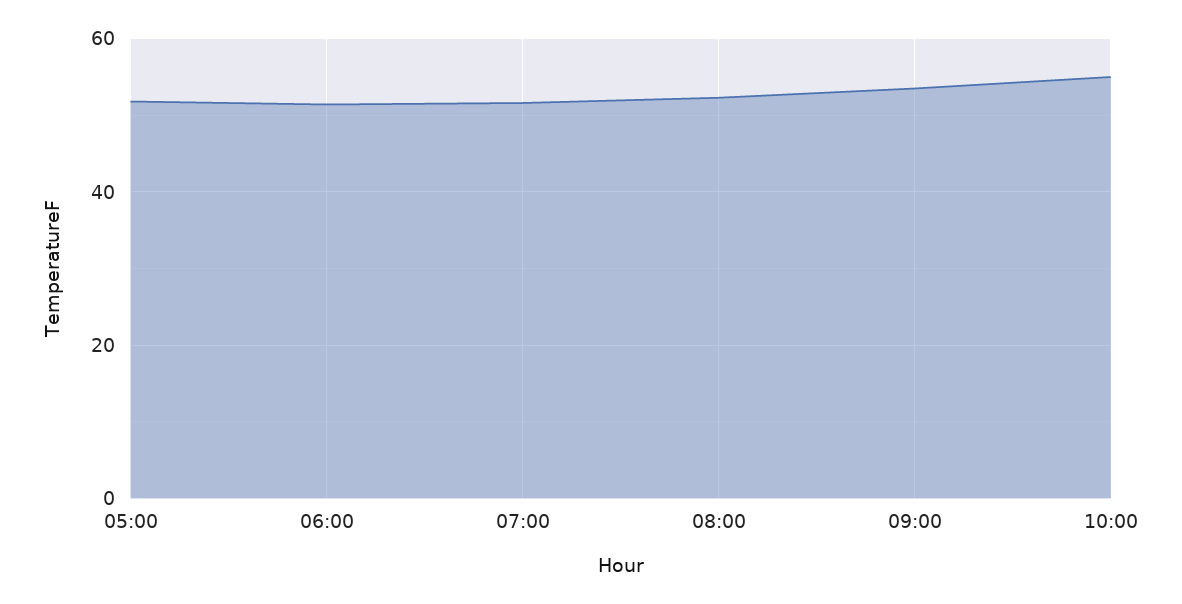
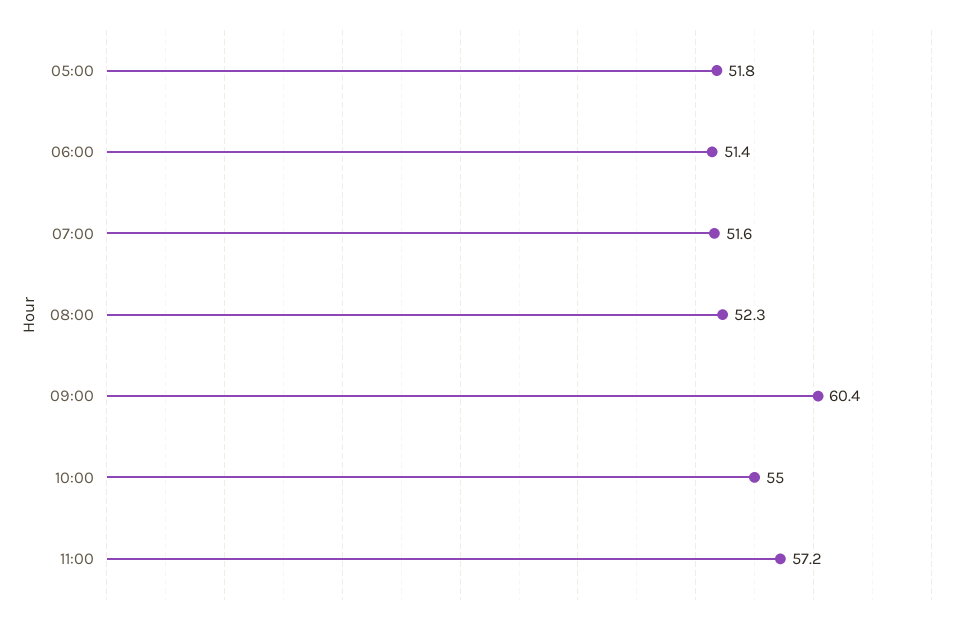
09:00: 54 -> 60.4
11:00: none -> 57.2

